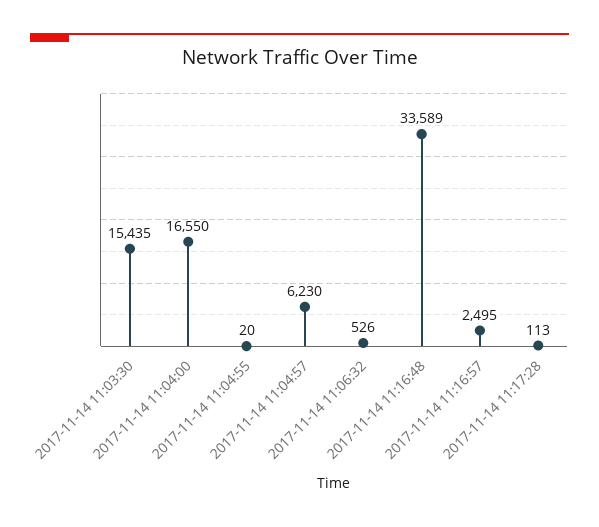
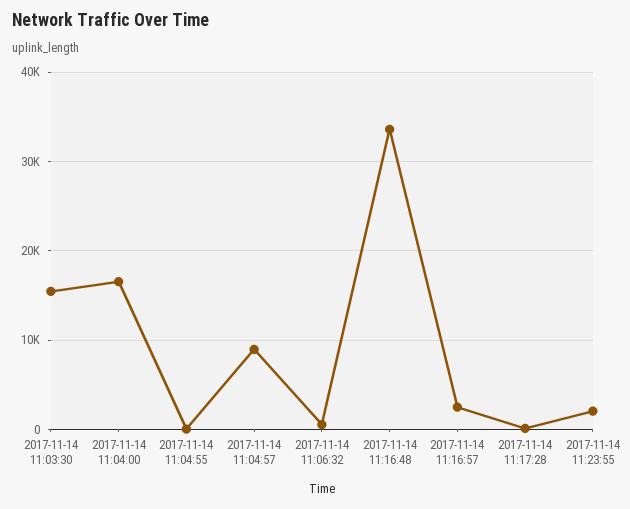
2017-11-14 11:04:57: 6230 -> 9000
2017-11-14 11:23:55: none -> 2000

